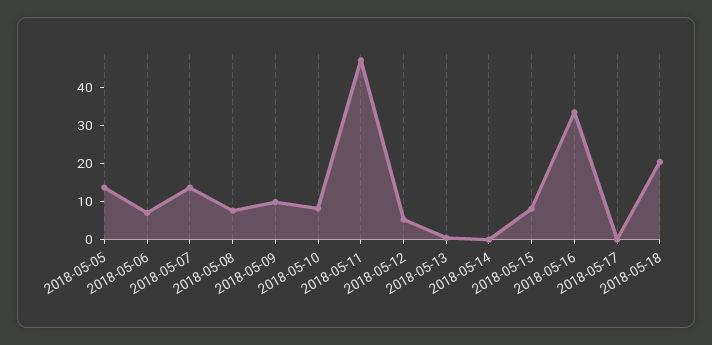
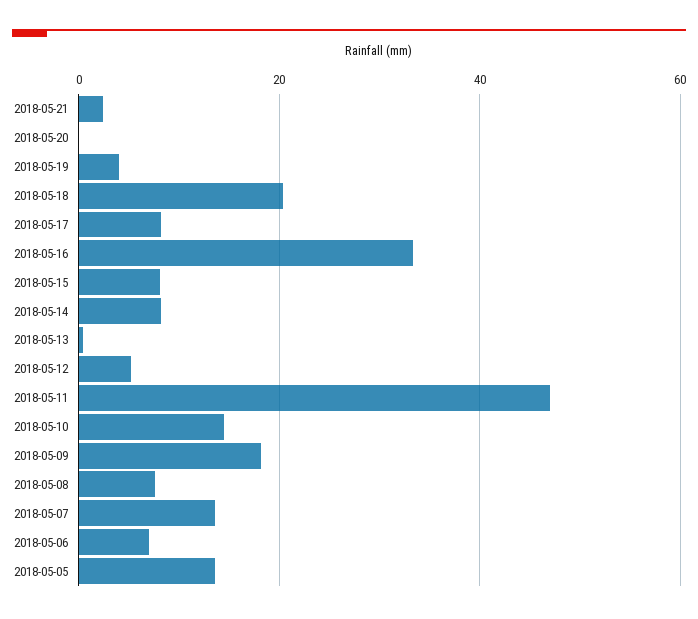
2018-05-09: 10 -> 18
2018-05-10: 7.5 -> 14
2018-05-14: 0 -> 8
2018-05-17: 0 -> 8
2018-05-21: none -> 2
2018-05-20: none -> 0
2018-05-19: none -> 4

